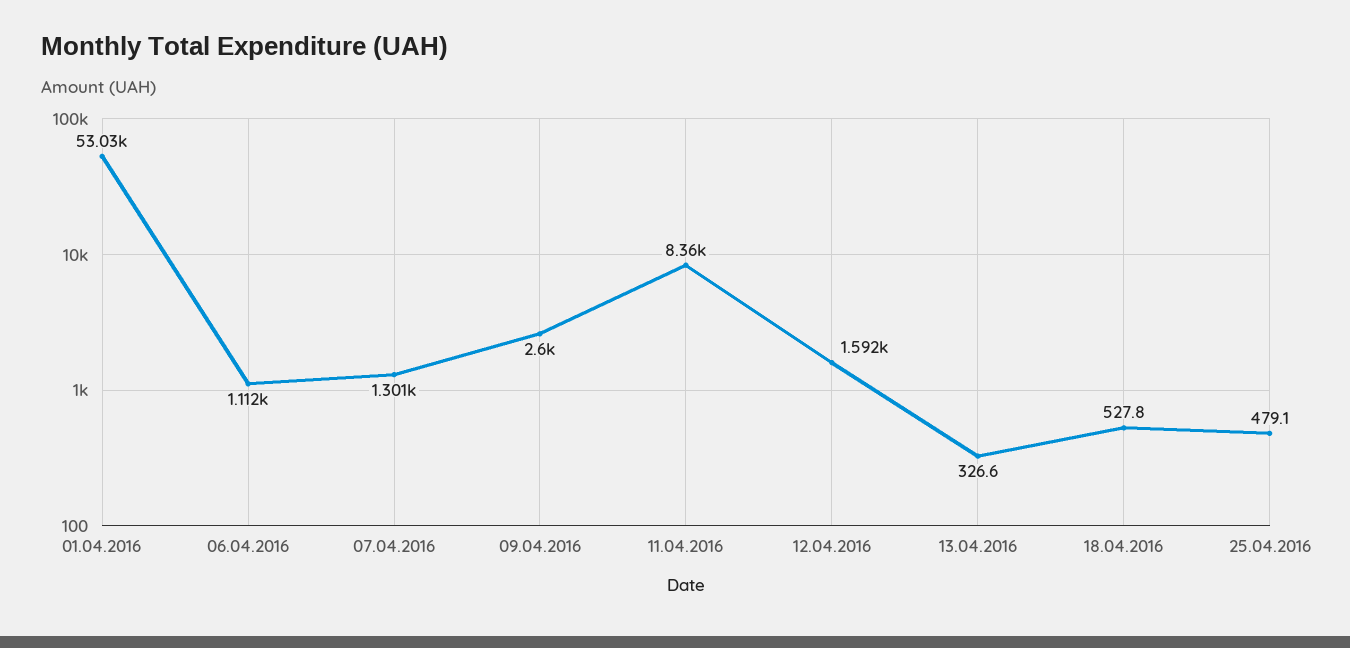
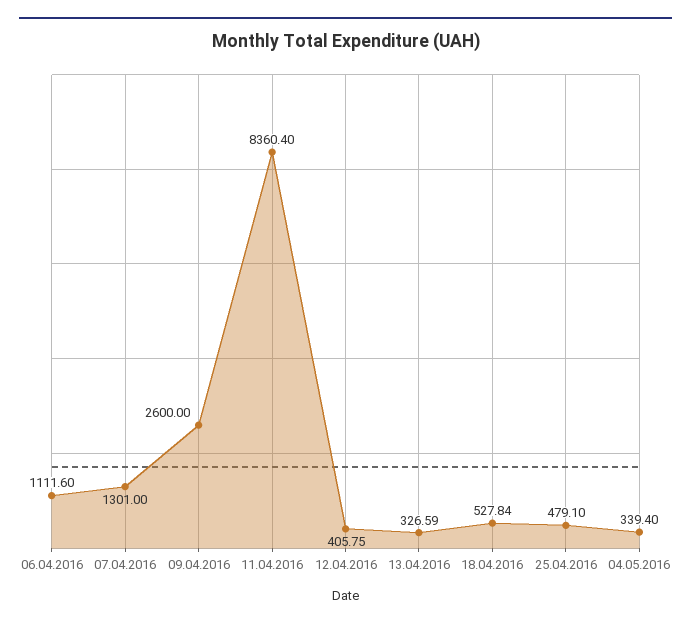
01.04.2016: 53030 -> none
12.04.2016: 1592 -> 405.75
04.05.2016: none -> 339.4

